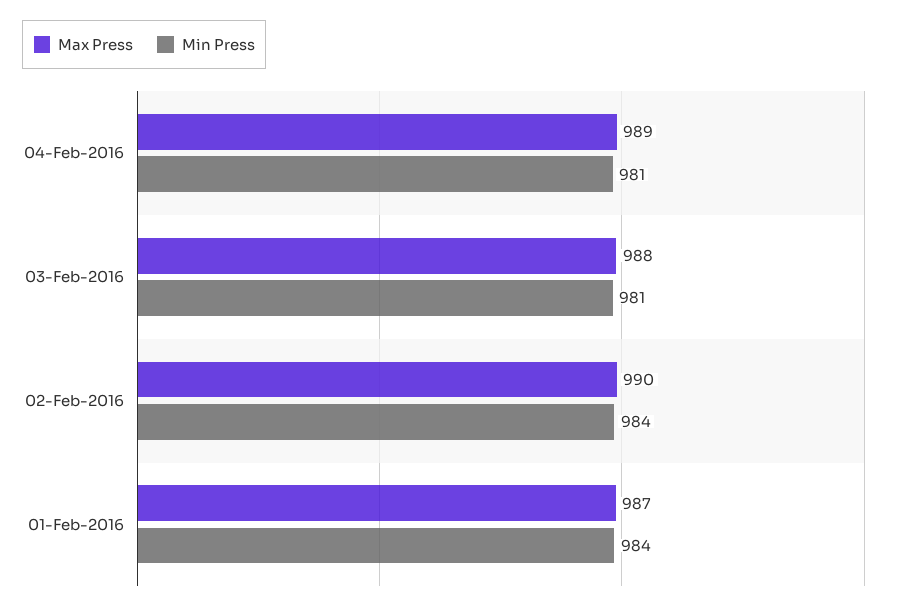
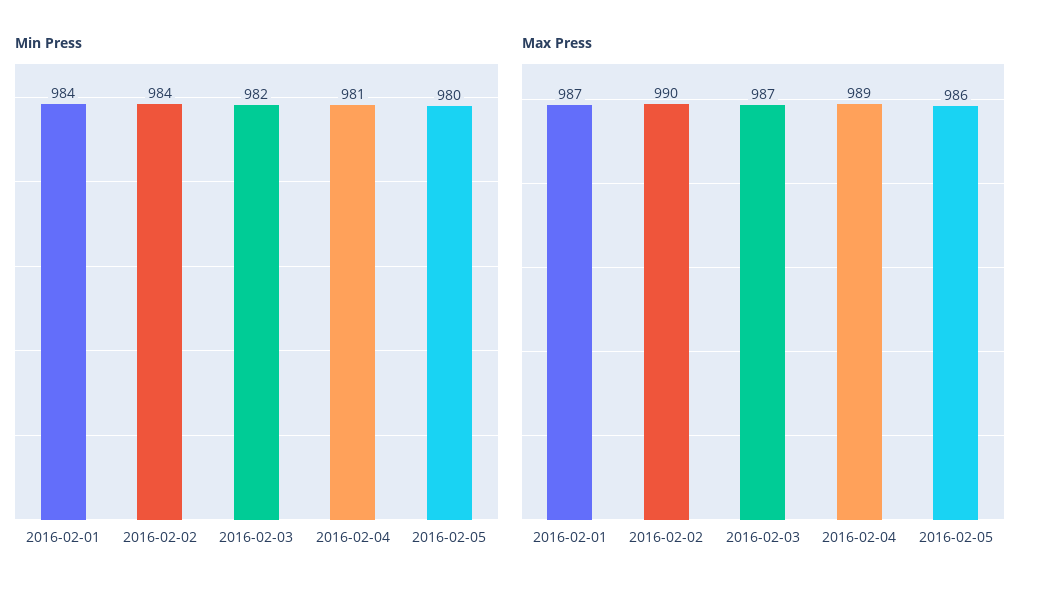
Max Press, 03-Feb-2016: 988 -> 987
Min Press, 03-Feb-2016: 981 -> 982
Min Press, 2016-02-05: none -> 980
Max Press, 2016-02-05: none -> 986

